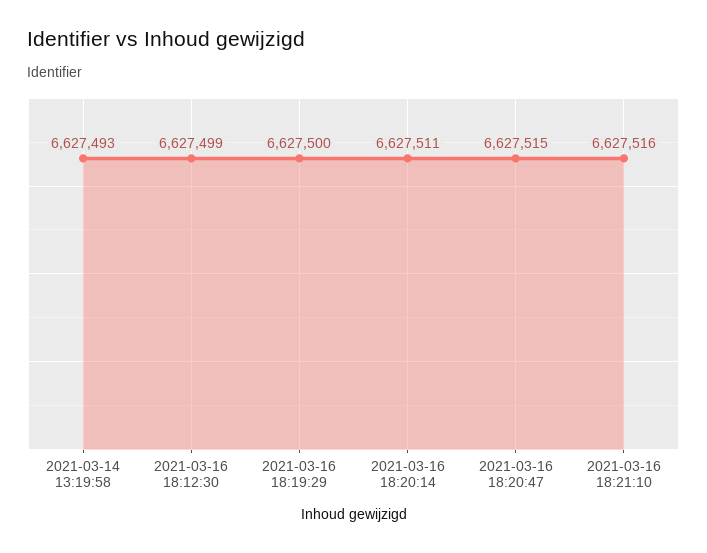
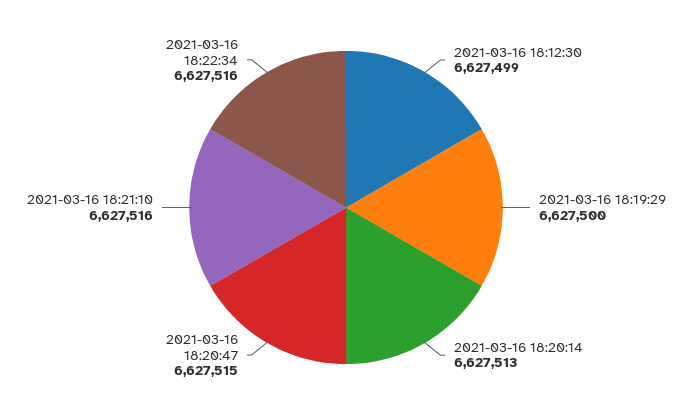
2021-03-14 13:19:58: 6627493 -> none
2021-03-16 18:20:14: 6627511 -> 6627513
2021-03-16 18:22:34: none -> 6627516

